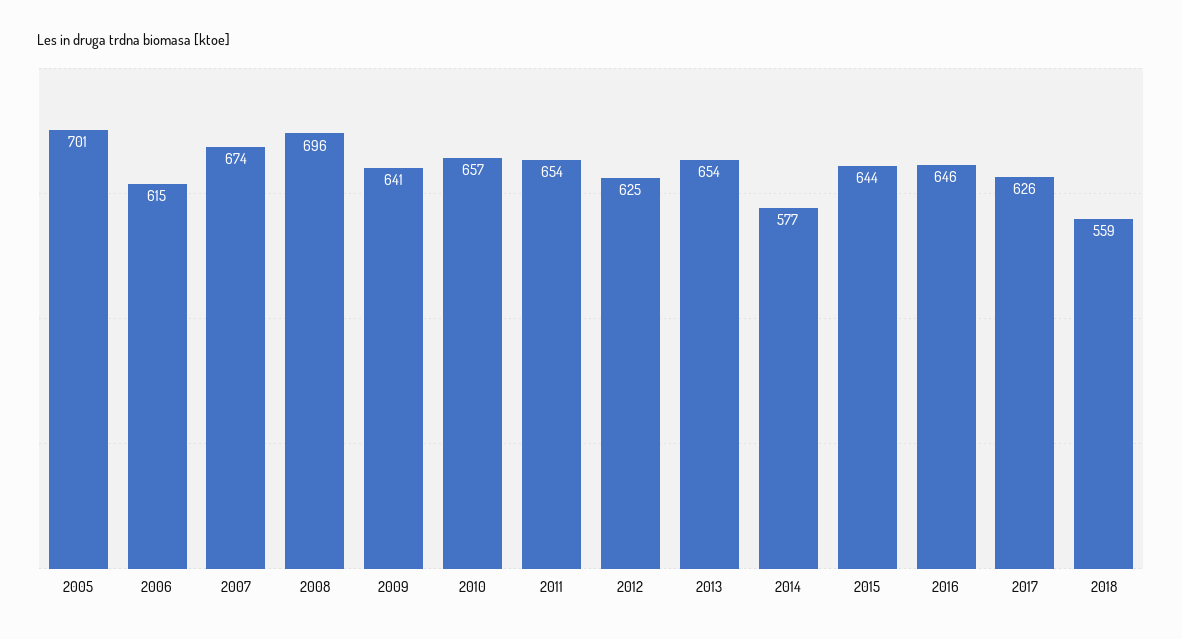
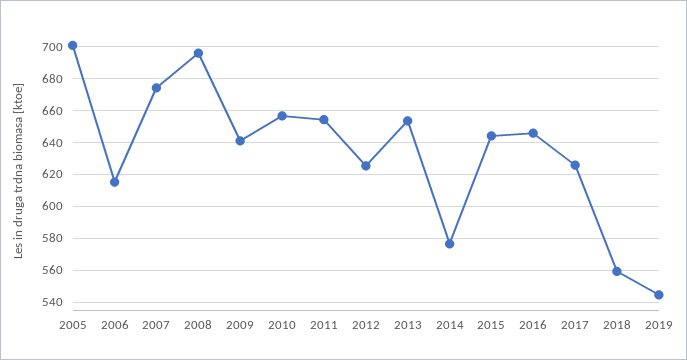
2019: none -> 545

